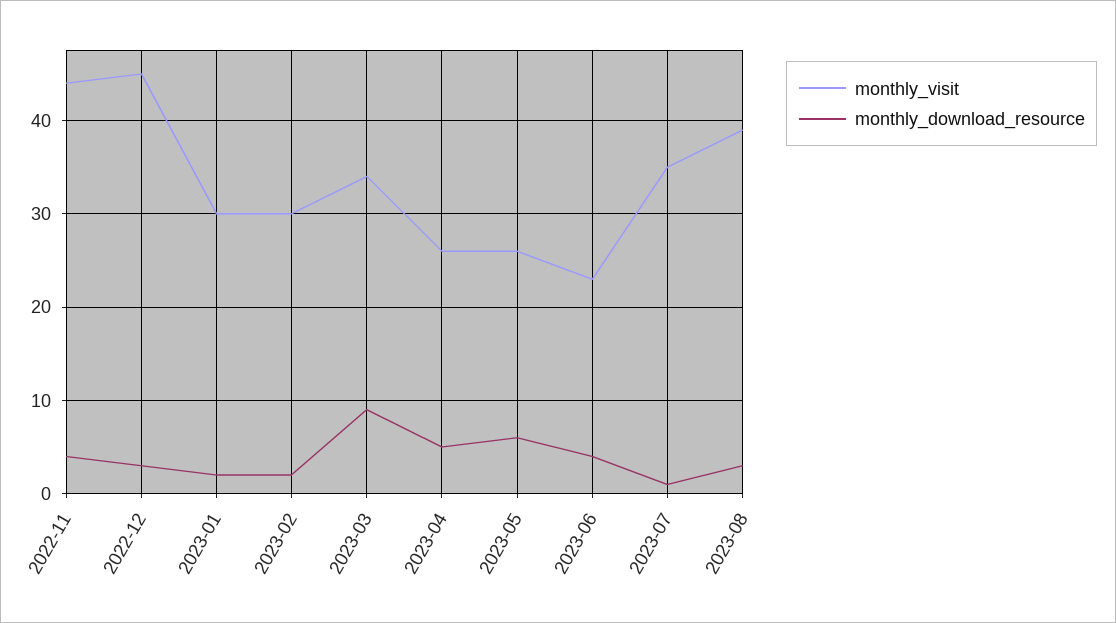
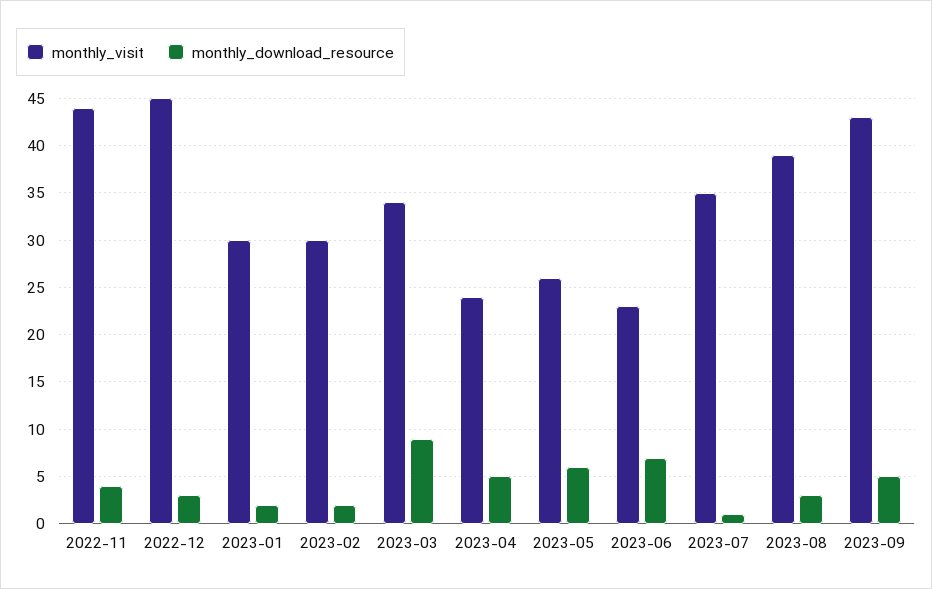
monthly_visit, 2023-04: 26 -> 24
monthly_download_resource, 2023-06: 4 -> 7
monthly_visit, 2023-09: none -> 43
monthly_download_resource, 2023-09: none -> 5

